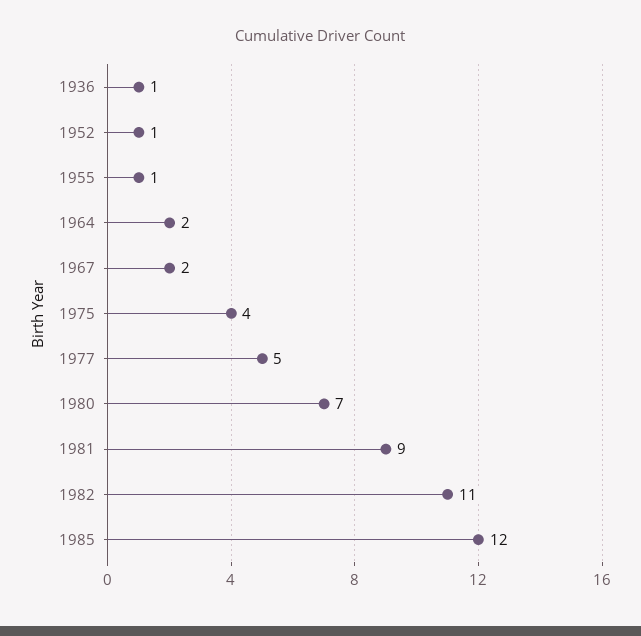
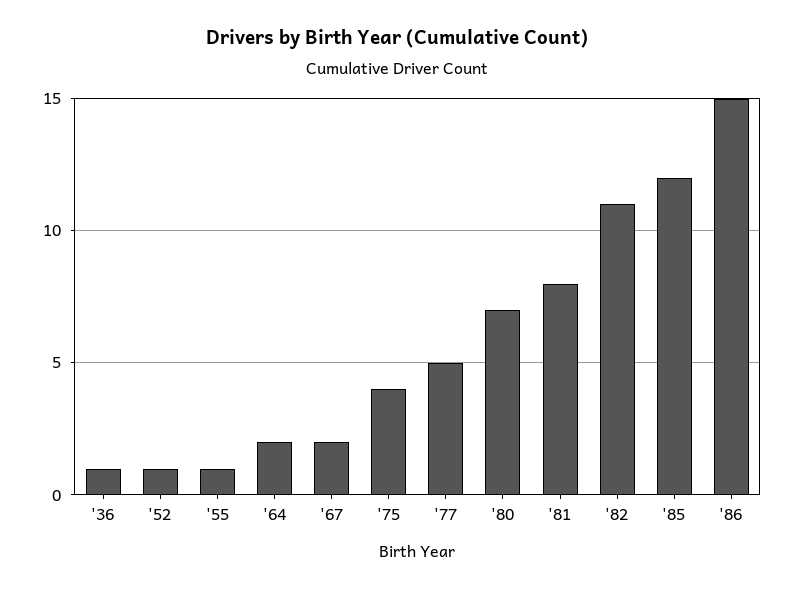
1981: 9 -> 8
'86: none -> 15

